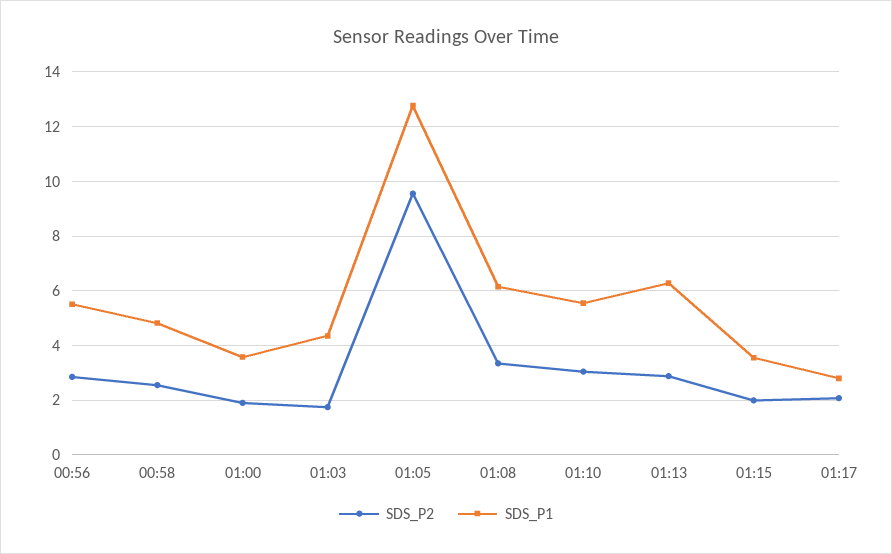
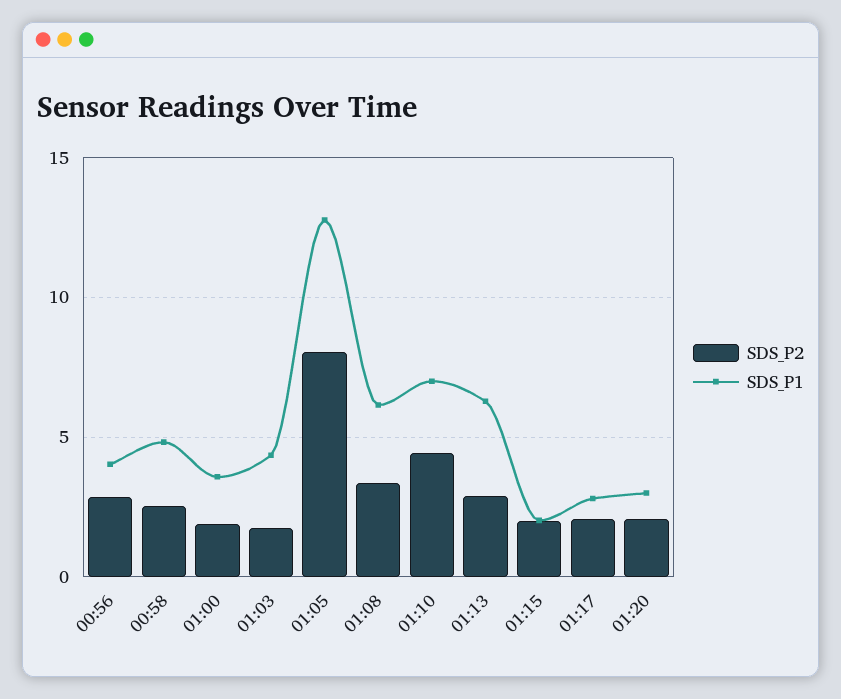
SDS_P1, 00:56: 5.5 -> 4
SDS_P2, 01:05: 9.5 -> 8
SDS_P2, 01:10: 3 -> 4.5
SDS_P1, 01:10: 5.5 -> 7
SDS_P1, 01:15: 3.5 -> 2
SDS_P2, 01:20: none -> 2
SDS_P1, 01:20: none -> 3

